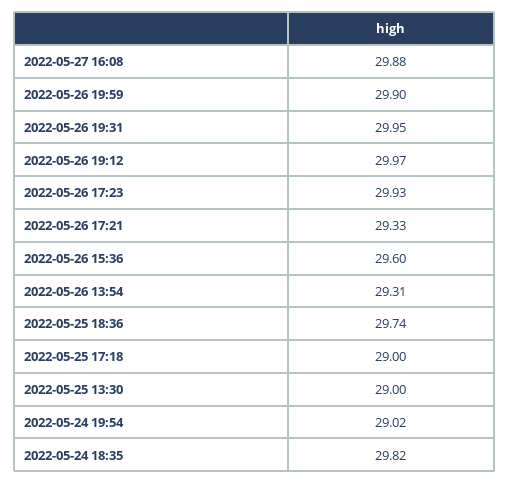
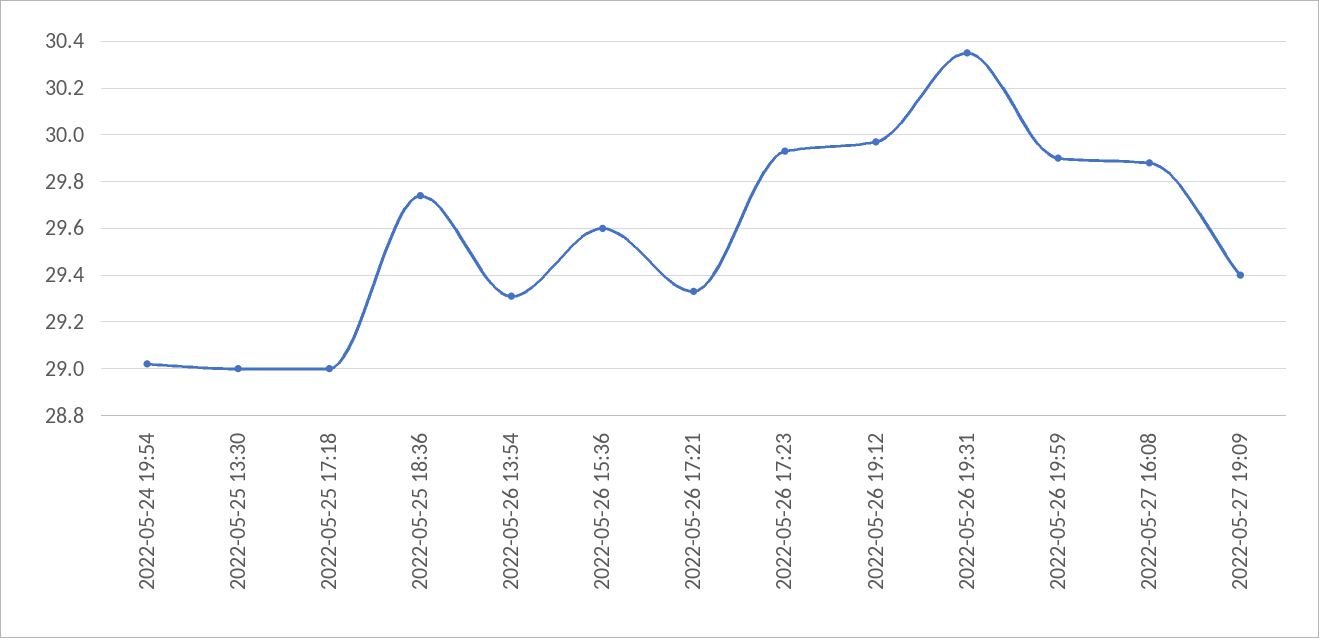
2022-05-26 19:31: 29.95 -> 30.35
2022-05-24 18:35: 29.82 -> none
2022-05-27 19:09: none -> 29.4

